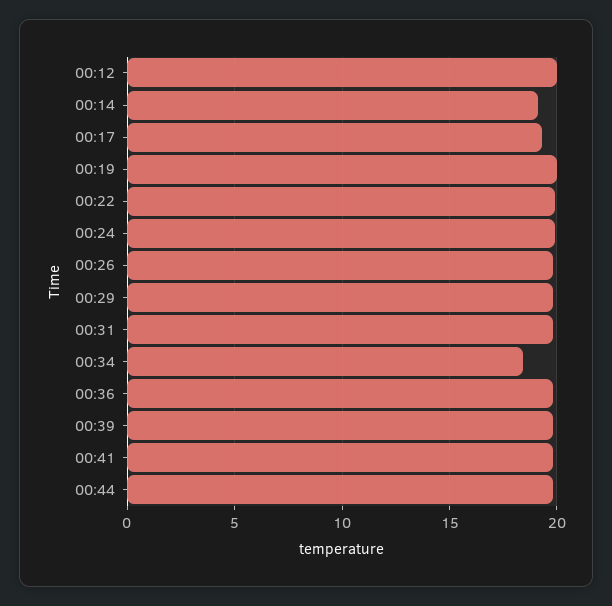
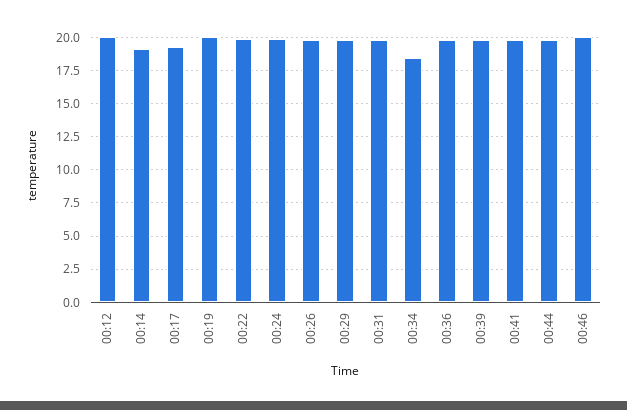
00:46: none -> 20

